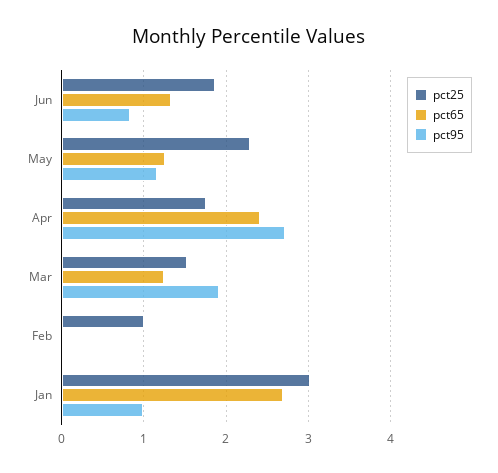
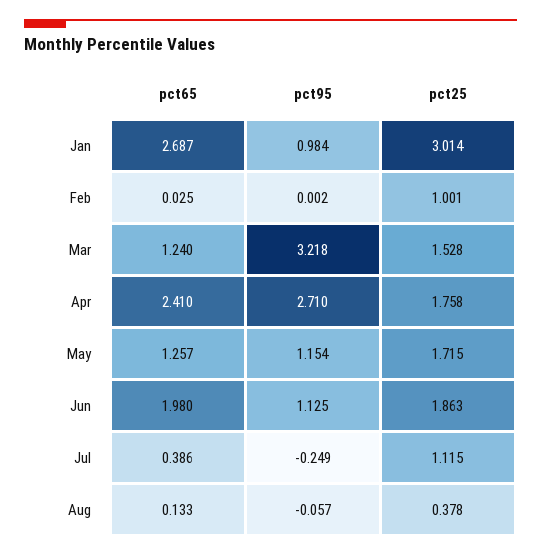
pct65, Jun: 1.3 -> 1.98
pct95, Jun: 0.8 -> 1.125
pct25, May: 2.3 -> 1.715
pct95, Mar: 1.9 -> 3.218
pct65, Jul: none -> 0.386
pct95, Jul: none -> -0.249
pct25, Jul: none -> 1.115
pct65, Aug: none -> 0.133
pct95, Aug: none -> -0.057
pct25, Aug: none -> 0.378

